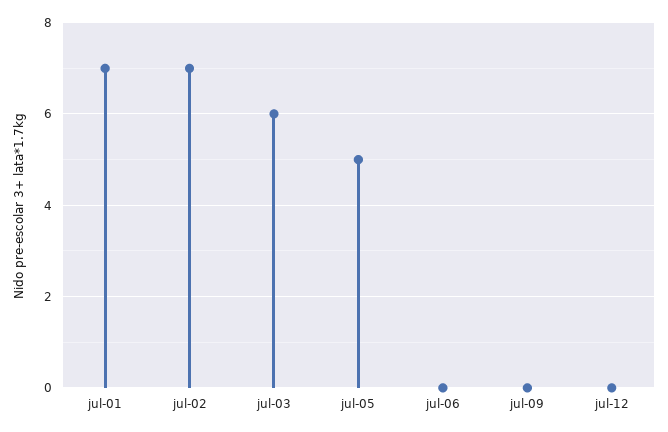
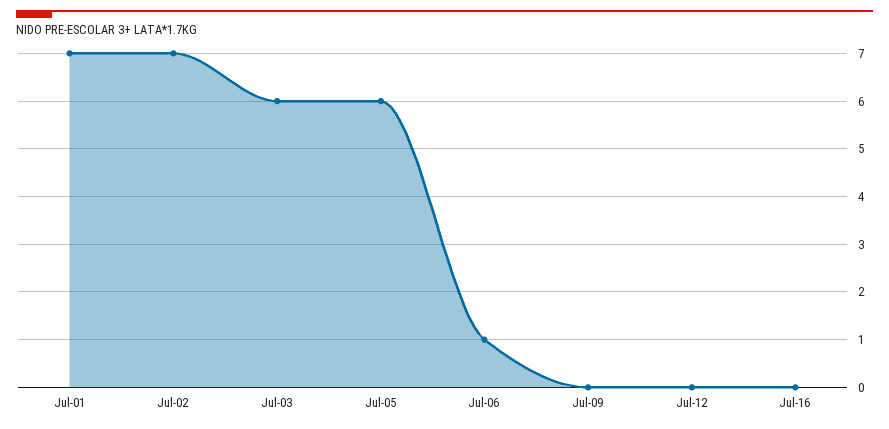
jul-05: 5 -> 6
jul-06: 0 -> 1
Jul-16: none -> 0

